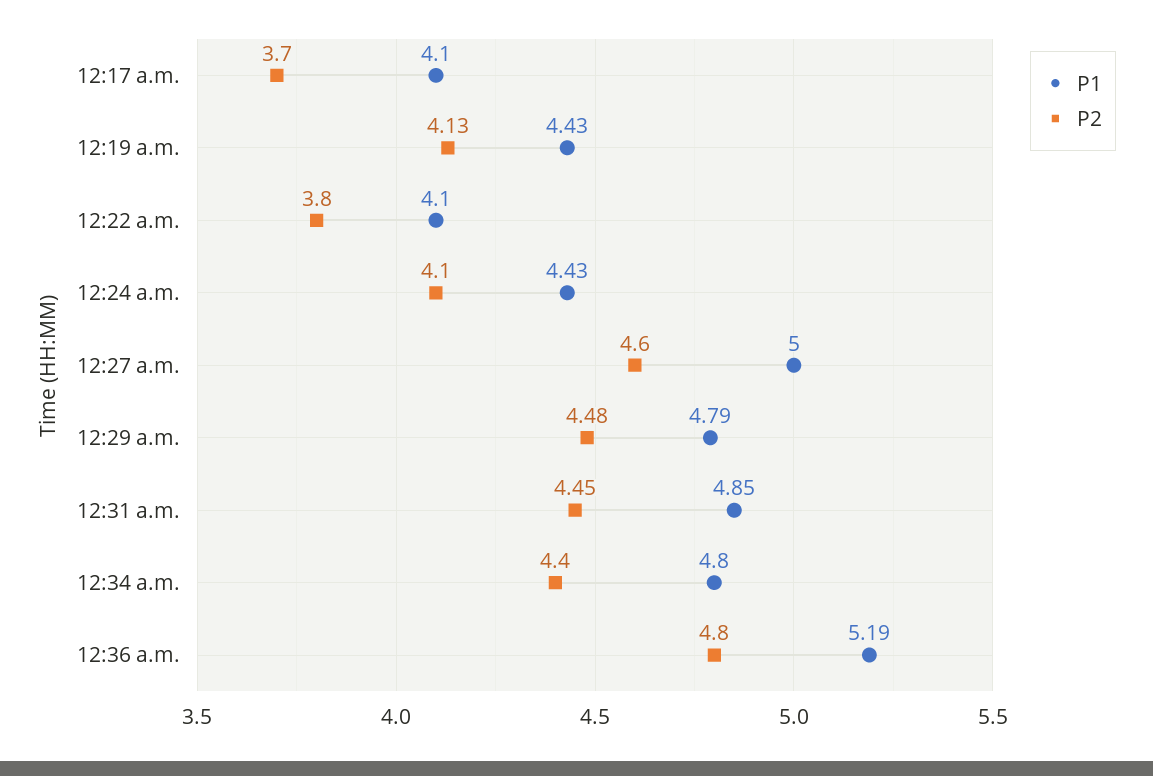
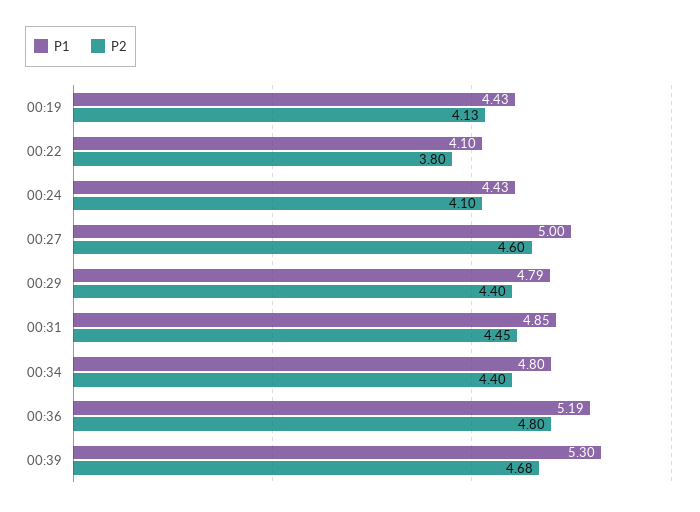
P1, 12:17 a.m.: 4.1 -> none
P2, 12:17 a.m.: 3.7 -> none
P2, 12:29 a.m.: 4.48 -> 4.4
P1, 00:39: none -> 5.3
P2, 00:39: none -> 4.68

